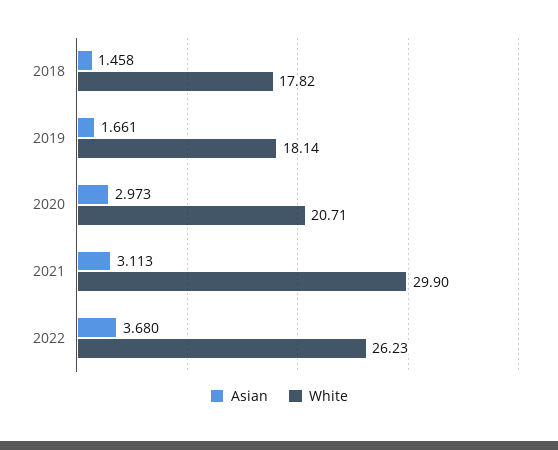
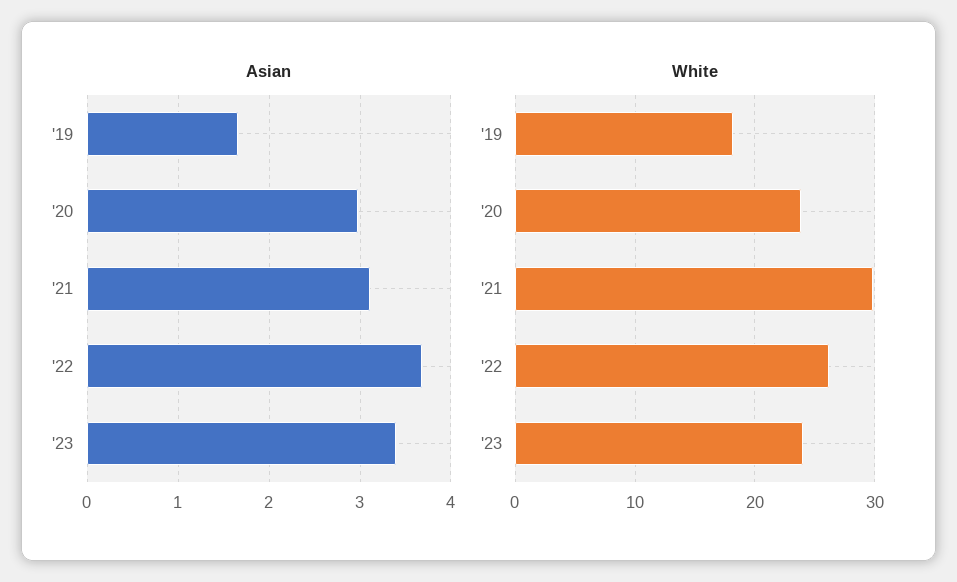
Asian, 2018: 1.458 -> none
White, 2018: 17.82 -> none
White, 2020: 20.71 -> 24
Asian, '23: none -> 3.4
White, '23: none -> 24

